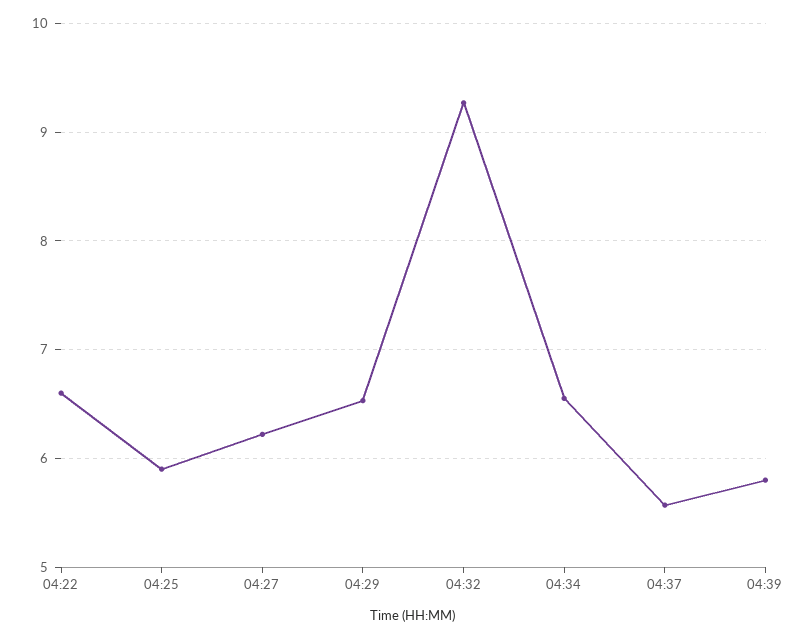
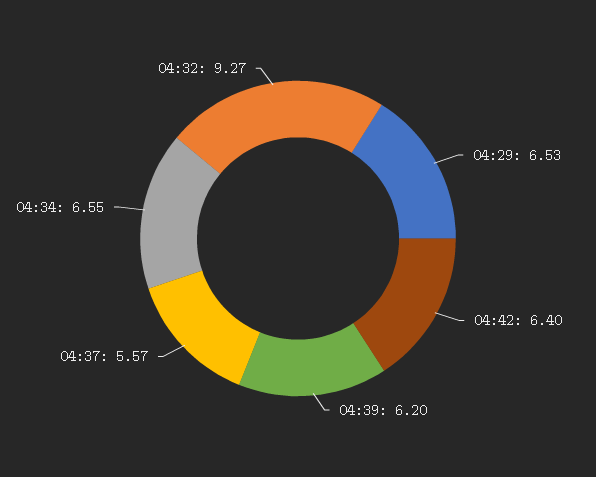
04:22: 6.6 -> none
04:25: 5.9 -> none
04:27: 6.2 -> none
04:39: 5.8 -> 6.2
04:42: none -> 6.4

